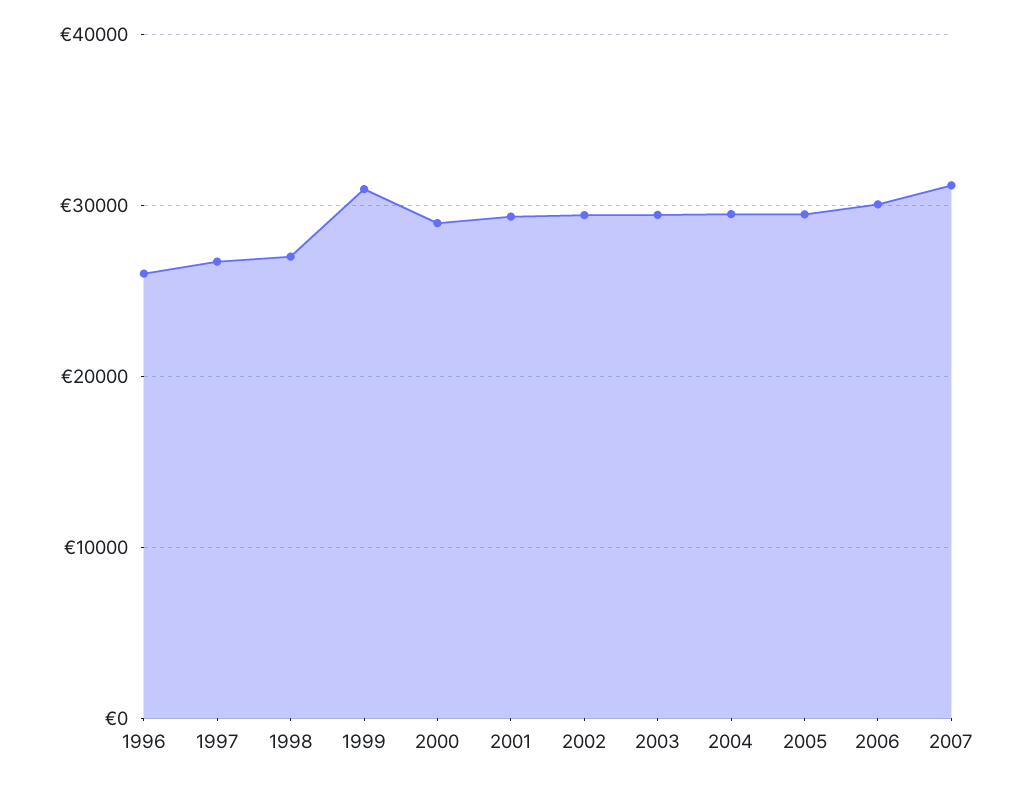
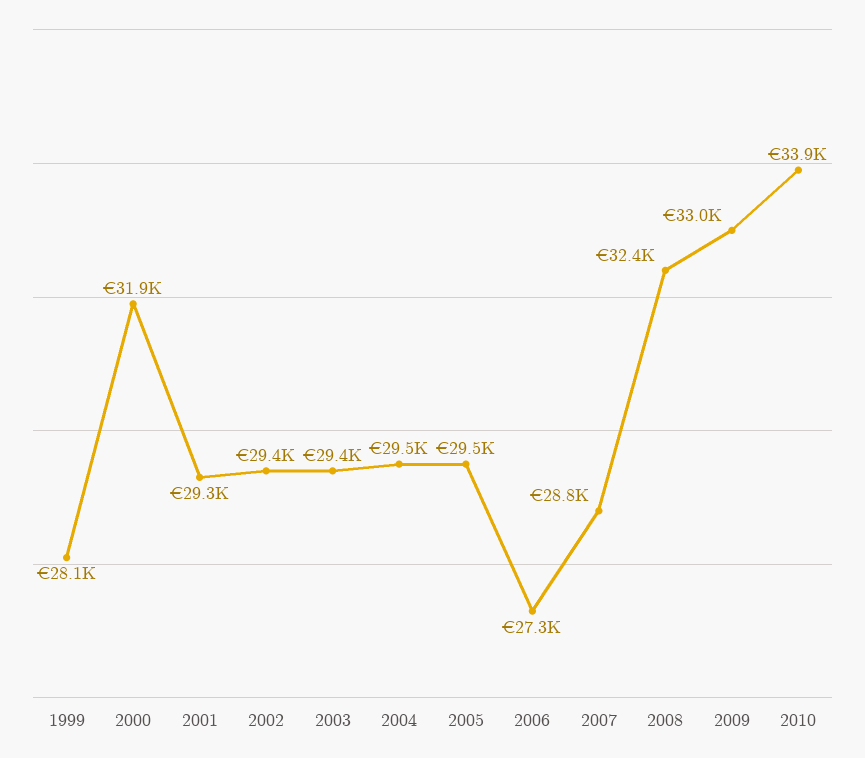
1996: 26000 -> none
1997: 27000 -> none
1998: 27000 -> none
1999: 31000 -> 28100
2000: 29000 -> 31900
2006: 30000 -> 27300
2007: 31000 -> 28800
2008: none -> 32400
2009: none -> 33000
2010: none -> 33900

